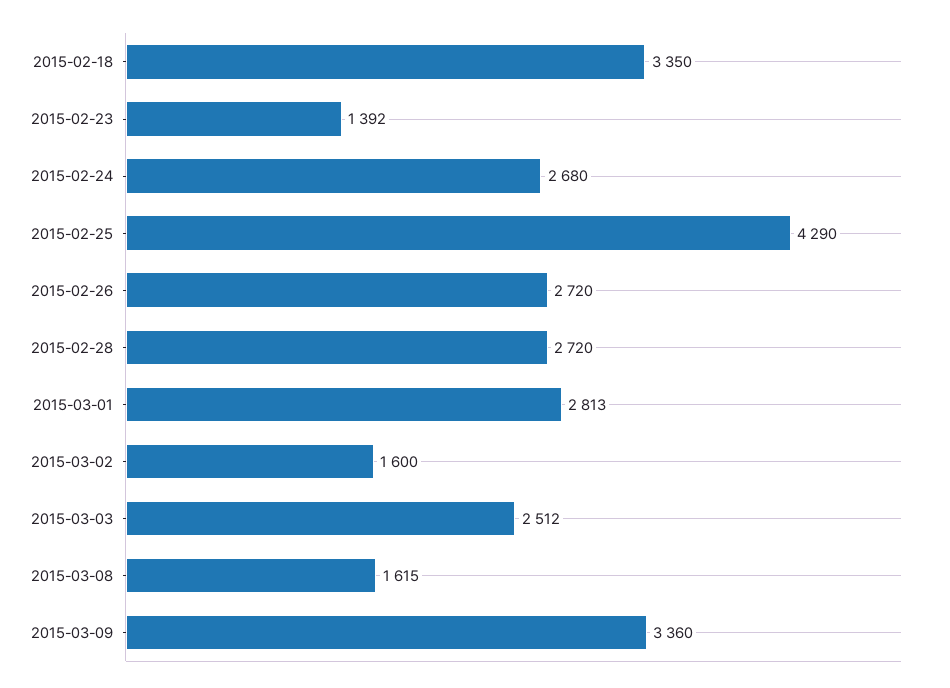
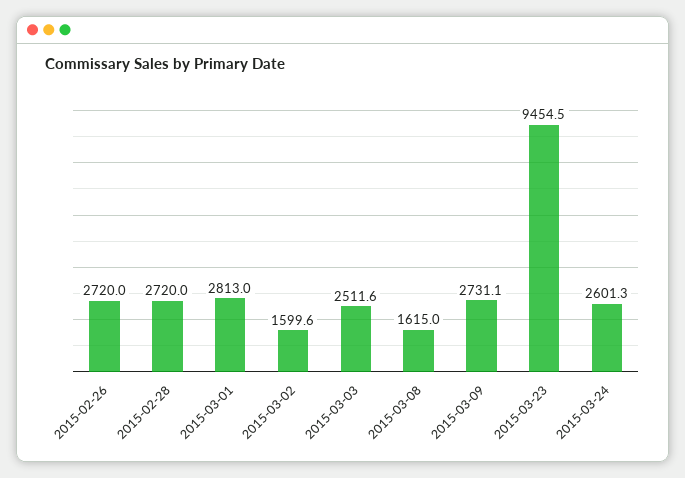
2015-02-18: 3350 -> none
2015-02-23: 1392 -> none
2015-02-24: 2680 -> none
2015-02-25: 4290 -> none
2015-03-09: 3360 -> 2731.1
2015-03-23: none -> 9454.5
2015-03-24: none -> 2601.3

